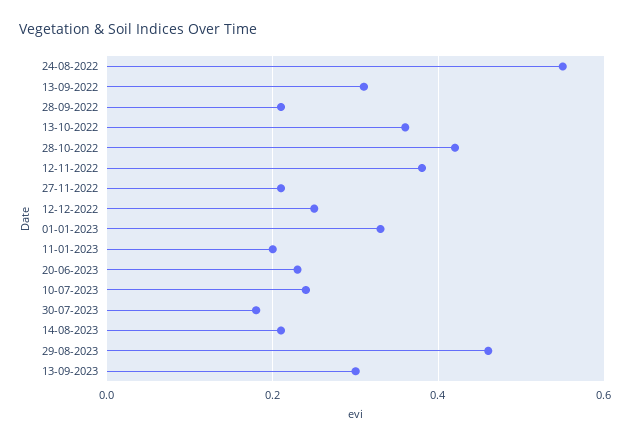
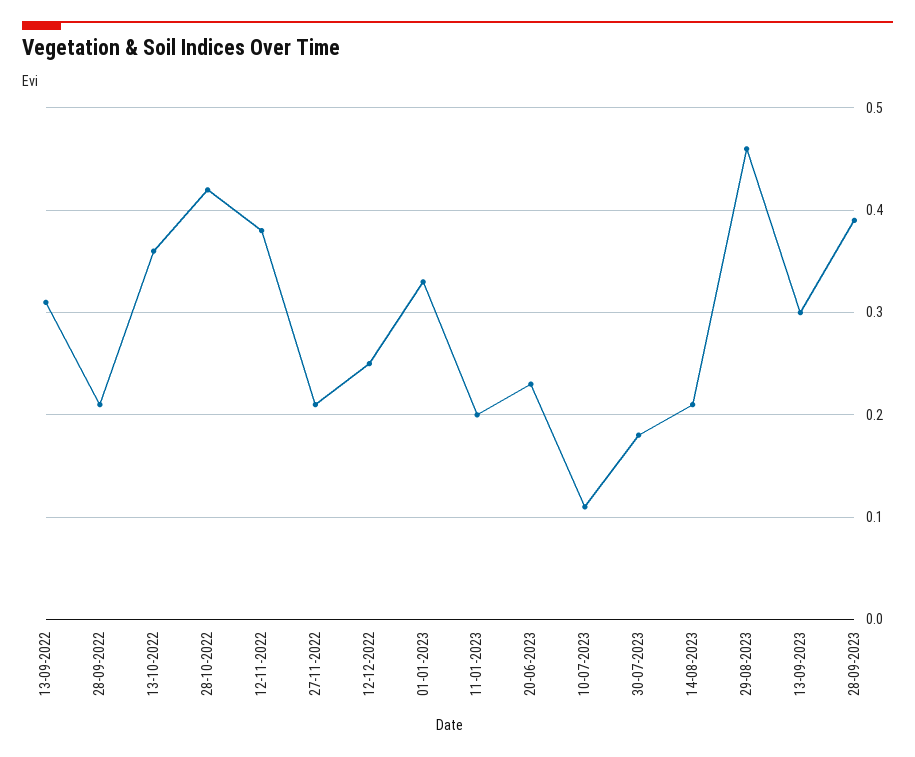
24-08-2022: 0.55 -> none
10-07-2023: 0.25 -> 0.11
28-09-2023: none -> 0.39

